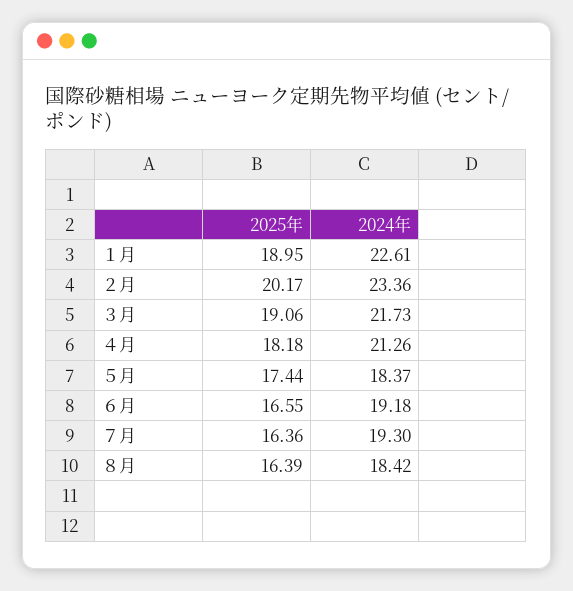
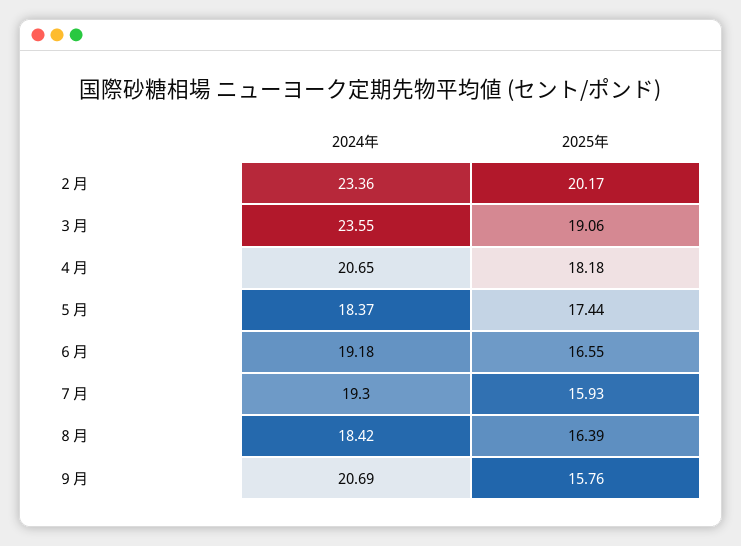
2025年, １月: 18.95 -> none
2024年, １月: 22.61 -> none
2024年, ３月: 21.73 -> 23.55
2024年, ４月: 21.26 -> 20.65
2025年, ７月: 16.36 -> 15.93
2024年, ９月: none -> 20.69
2025年, ９月: none -> 15.76

